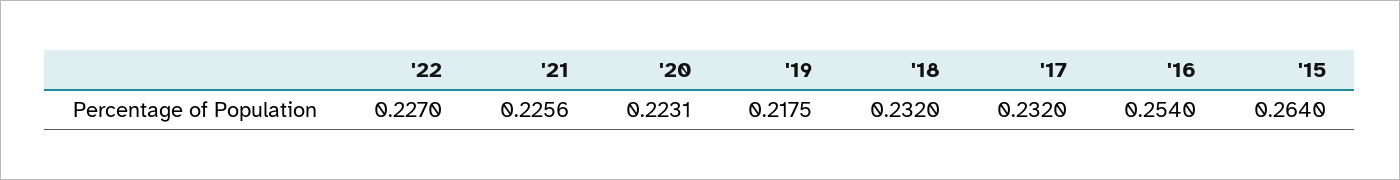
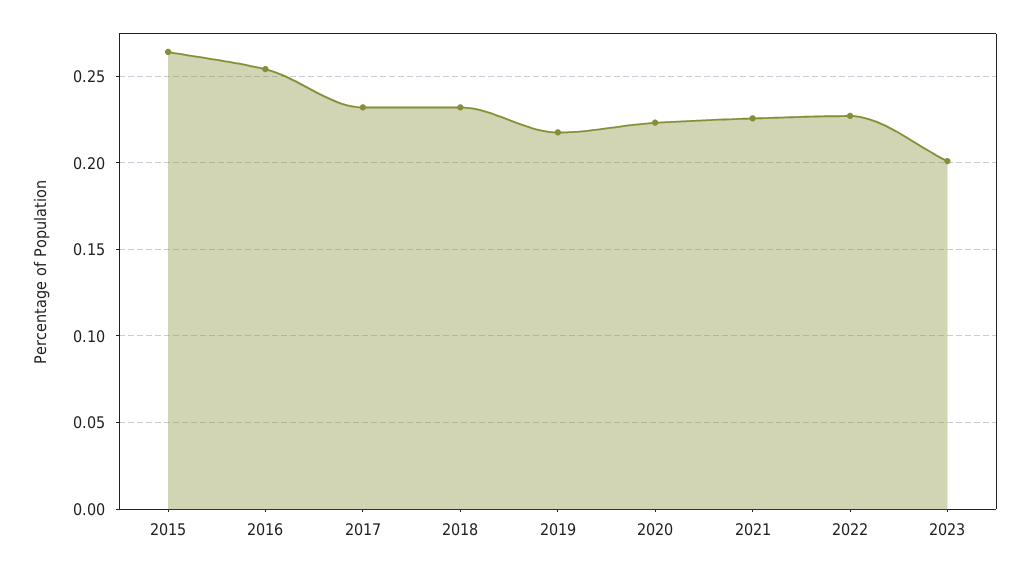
2023: none -> 0.2

